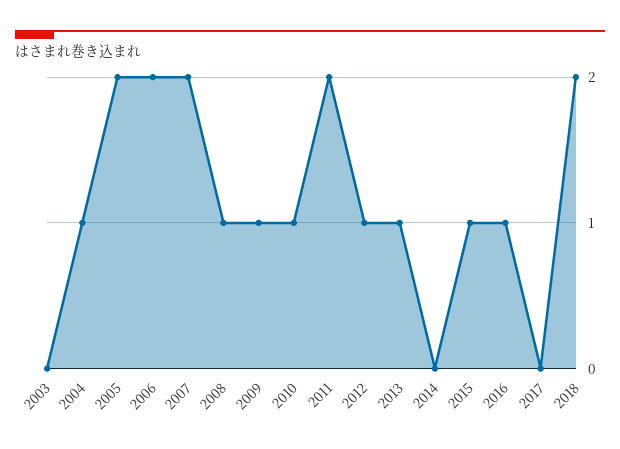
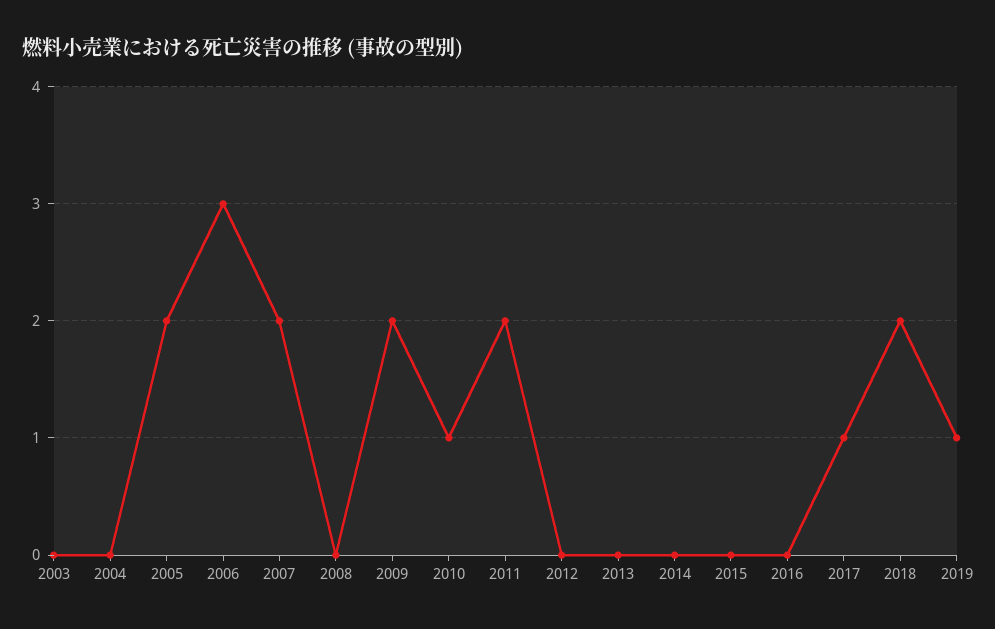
2004: 1 -> 0
2006: 2 -> 3
2008: 1 -> 0
2009: 1 -> 2
2012: 1 -> 0
2013: 1 -> 0
2015: 1 -> 0
2016: 1 -> 0
2017: 0 -> 1
2019: none -> 1

